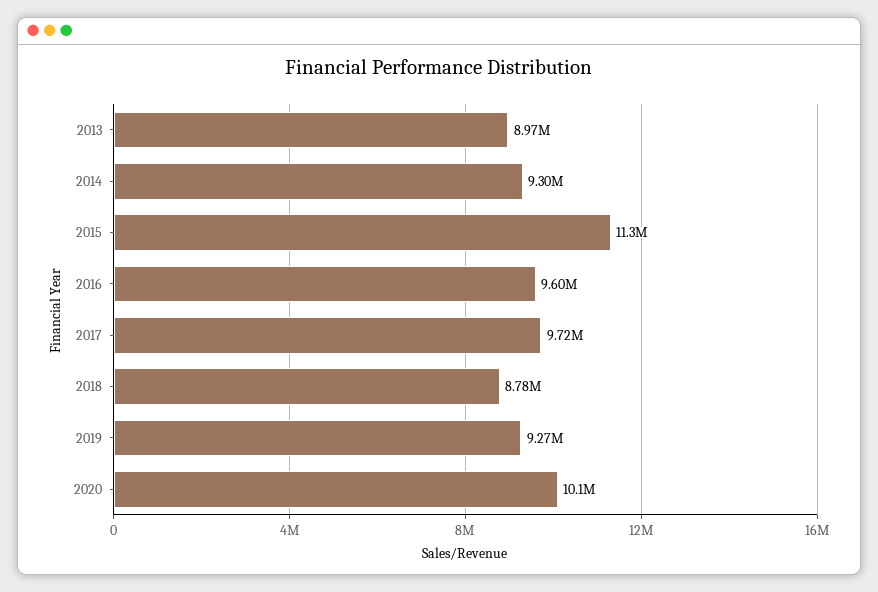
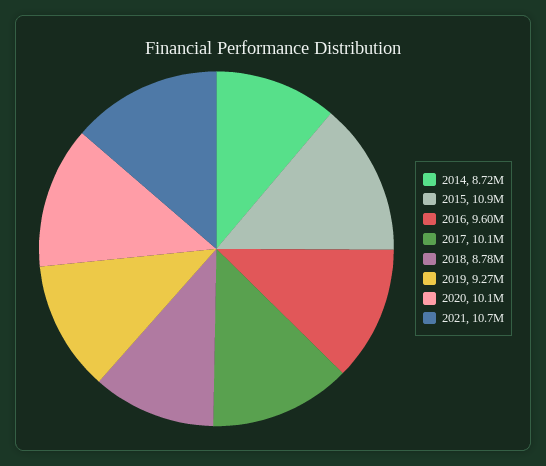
2013: 8970000 -> none
2014: 9300000 -> 8720000
2015: 11300000 -> 10900000
2017: 9720000 -> 10100000
2021: none -> 10700000

